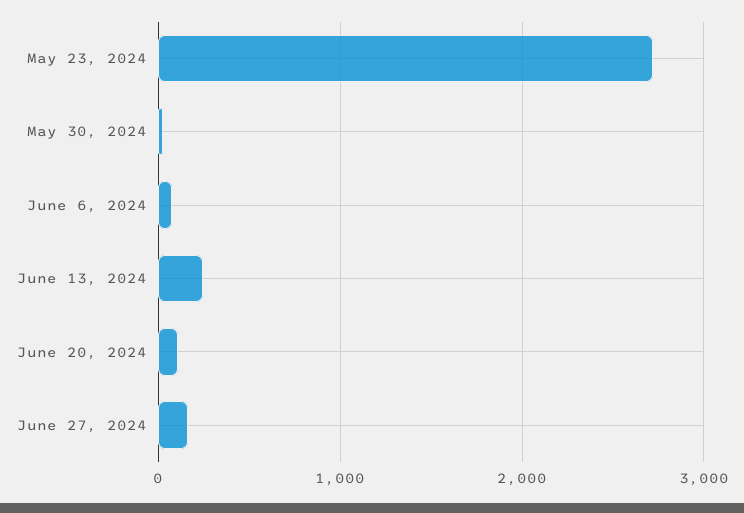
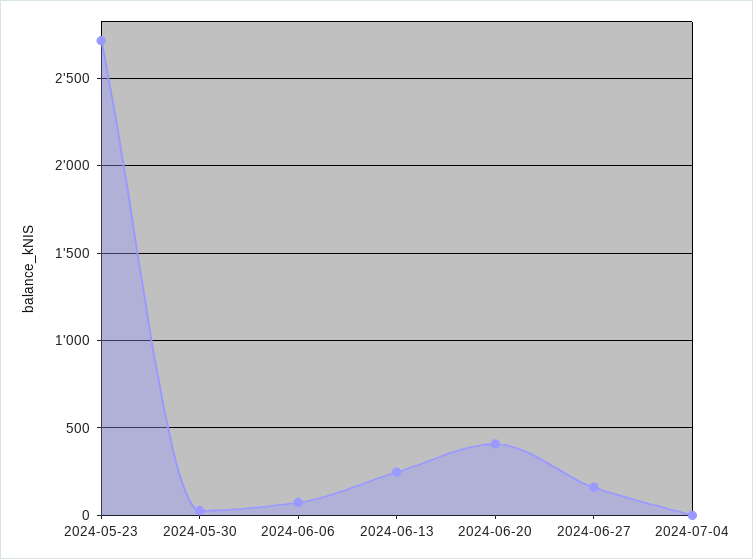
June 20, 2024: 100 -> 400
2024-07-04: none -> 0

